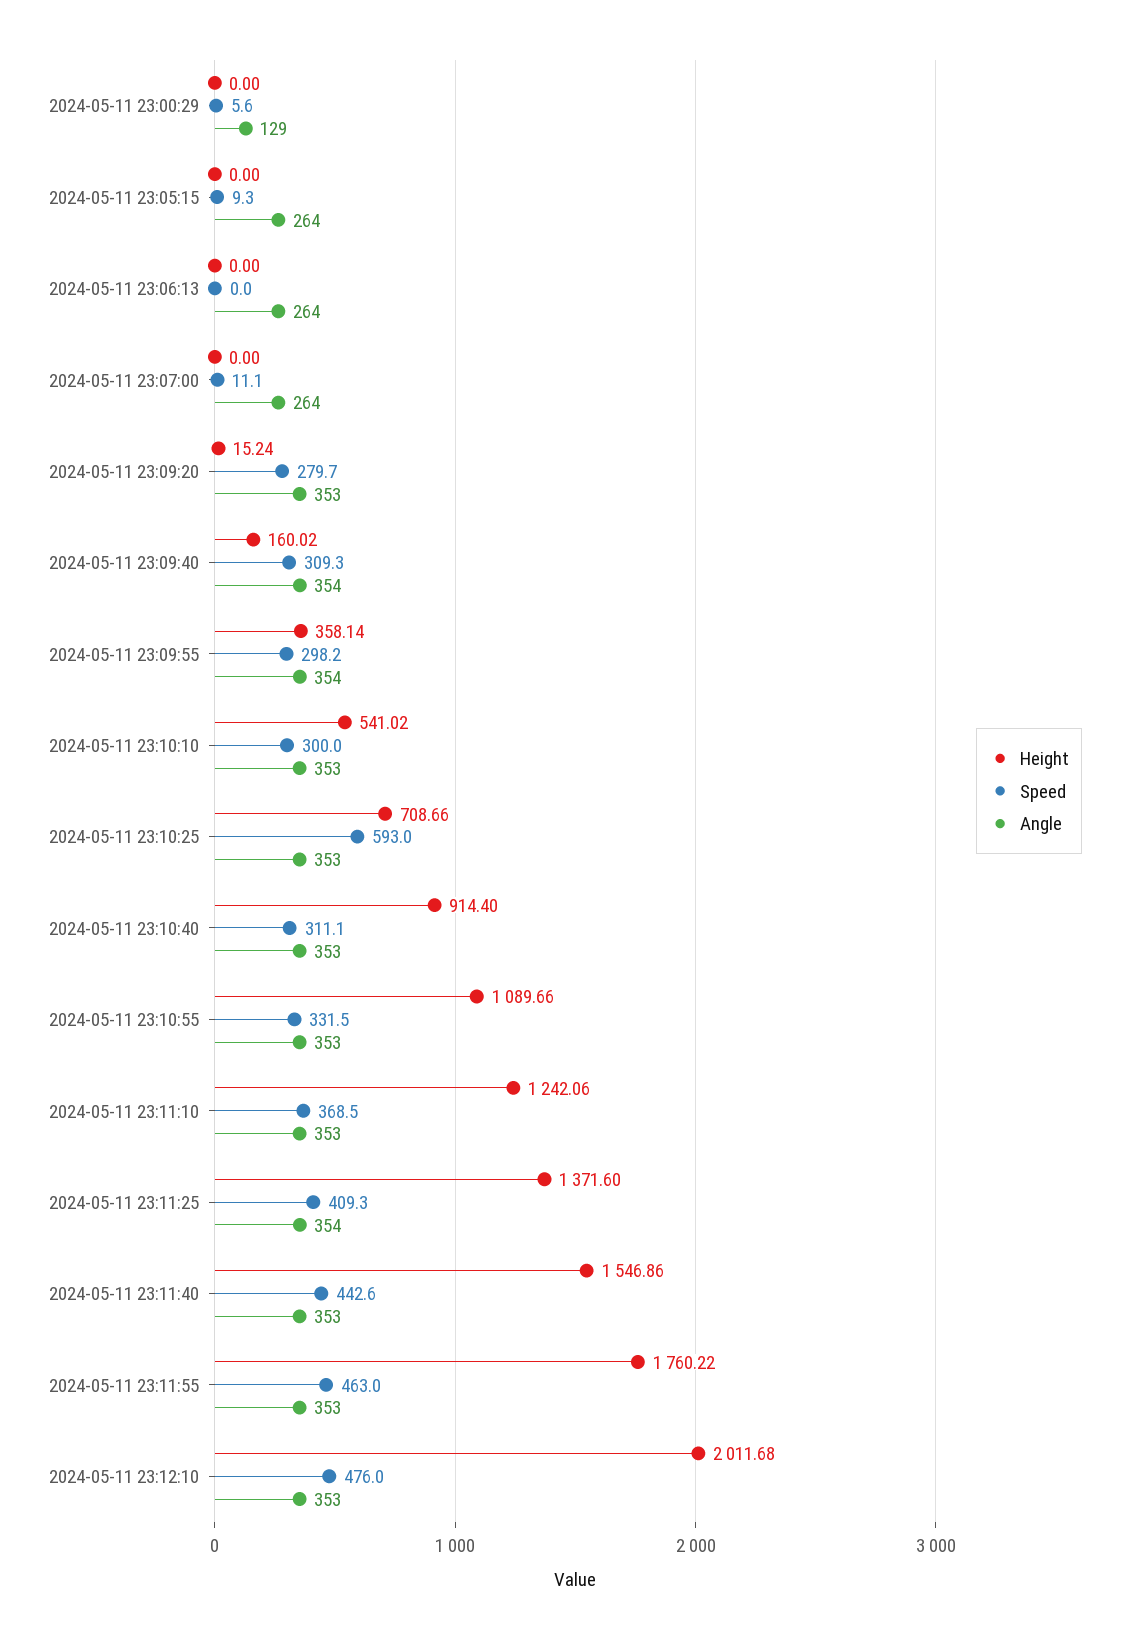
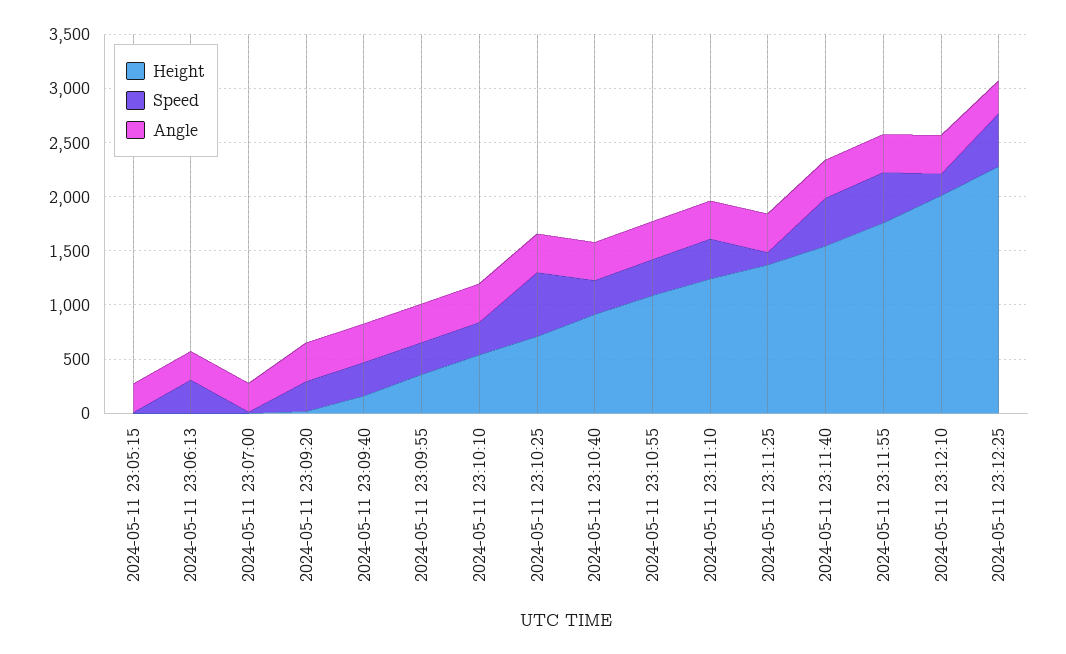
Height, 2024-05-11 23:00:29: 0 -> none
Speed, 2024-05-11 23:00:29: 5.6 -> none
Angle, 2024-05-11 23:00:29: 129 -> none
Speed, 2024-05-11 23:06:13: 0 -> 300
Speed, 2024-05-11 23:11:25: 409.3 -> 100
Speed, 2024-05-11 23:12:10: 476 -> 200
Height, 2024-05-11 23:12:25: none -> 2300
Speed, 2024-05-11 23:12:25: none -> 500
Angle, 2024-05-11 23:12:25: none -> 300

